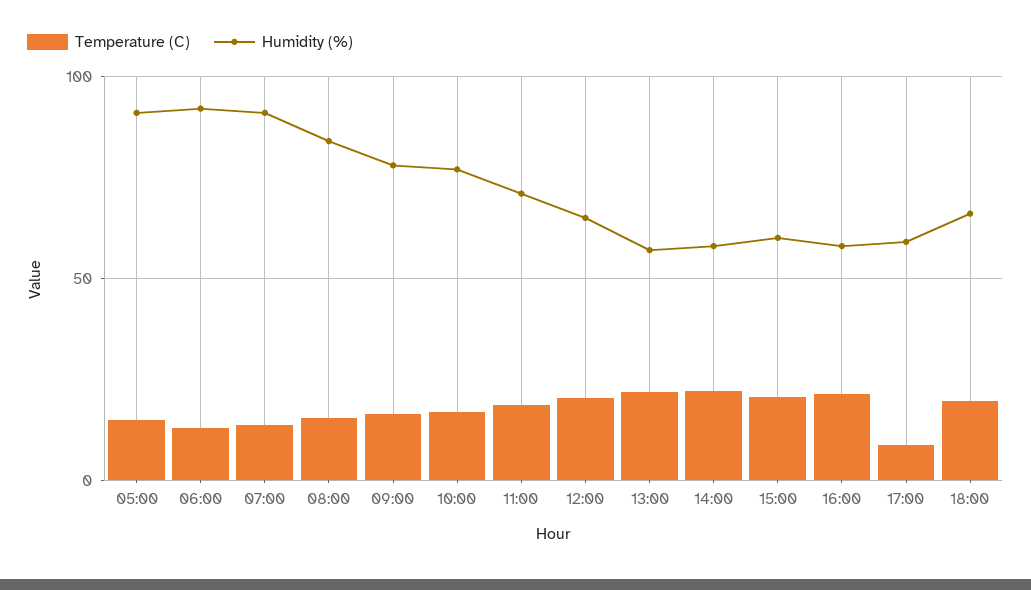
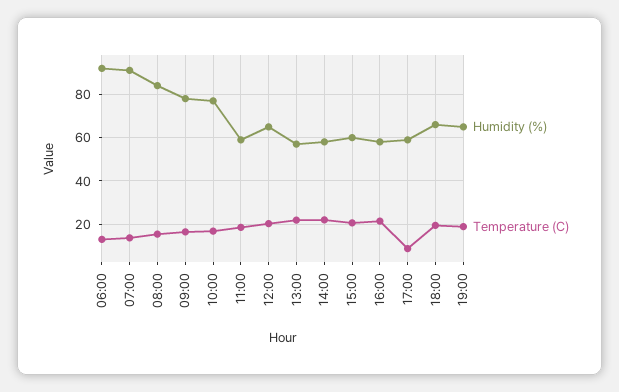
Temperature (C), 05:00: 15 -> none
Humidity (%), 05:00: 90 -> none
Humidity (%), 11:00: 70 -> 60
Humidity (%), 19:00: none -> 65
Temperature (C), 19:00: none -> 20

